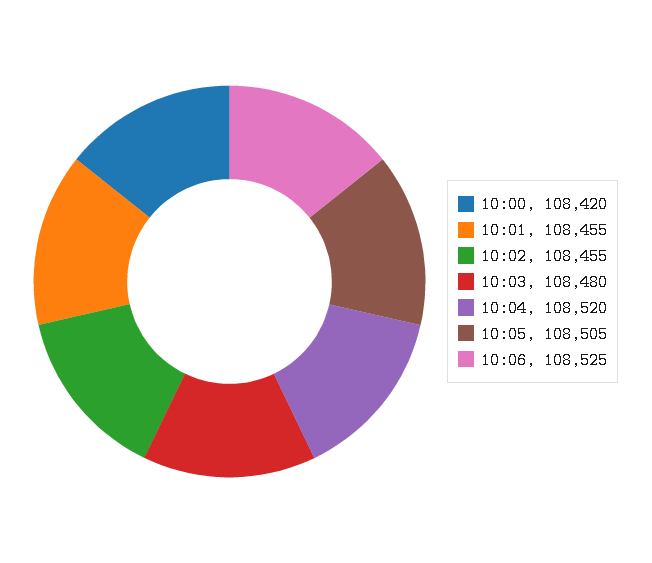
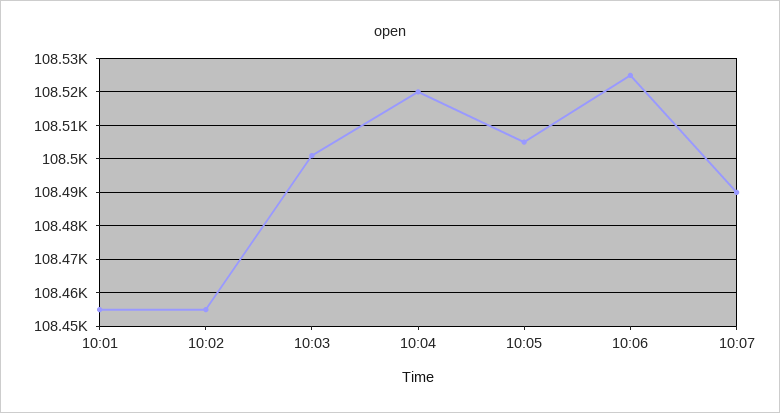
10:00: 108420 -> none
10:03: 108480 -> 108500
10:07: none -> 108490

